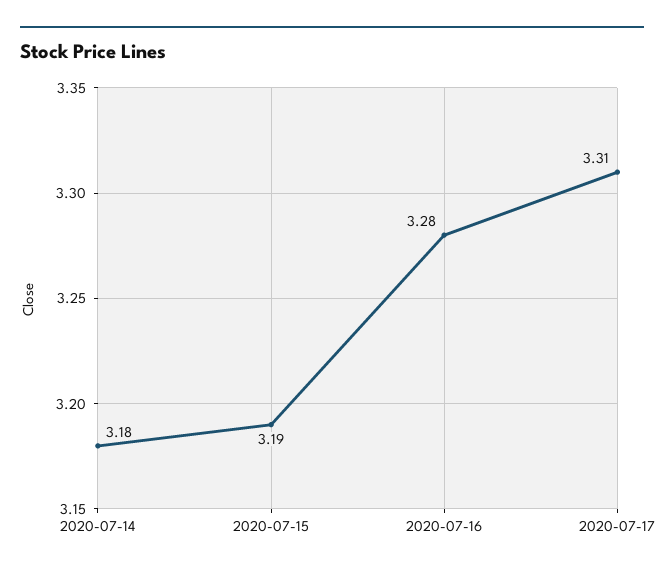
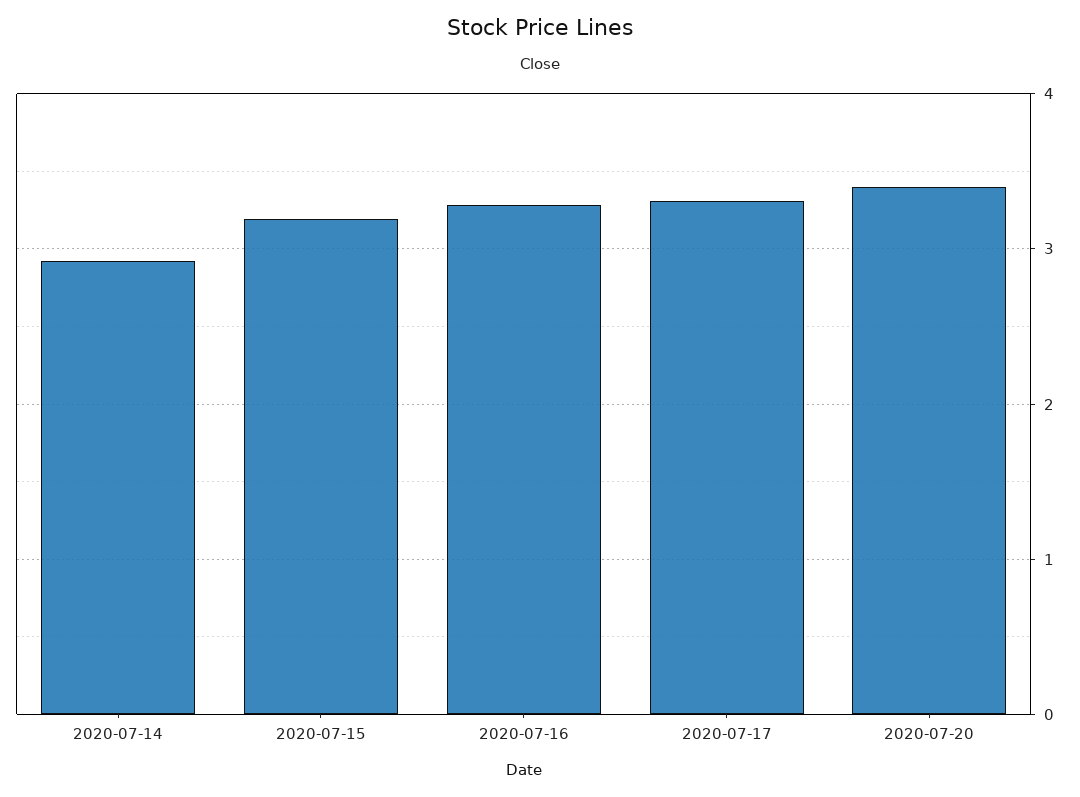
2020-07-14: 3.18 -> 2.9
2020-07-20: none -> 3.4

